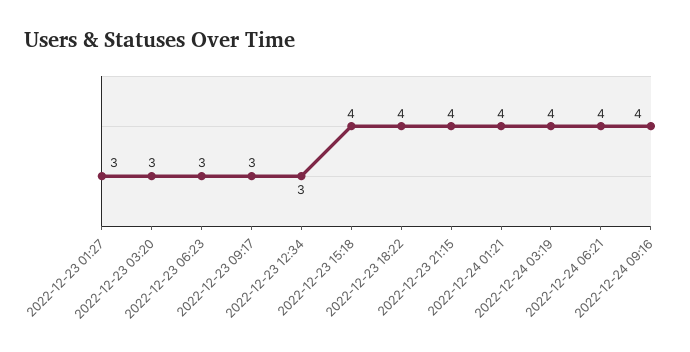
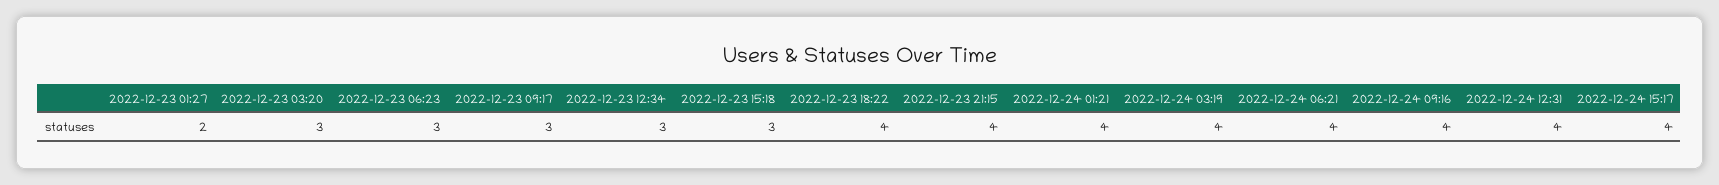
2022-12-23 01:27: 3 -> 2
2022-12-23 15:18: 4 -> 3
2022-12-24 12:31: none -> 4
2022-12-24 15:17: none -> 4

